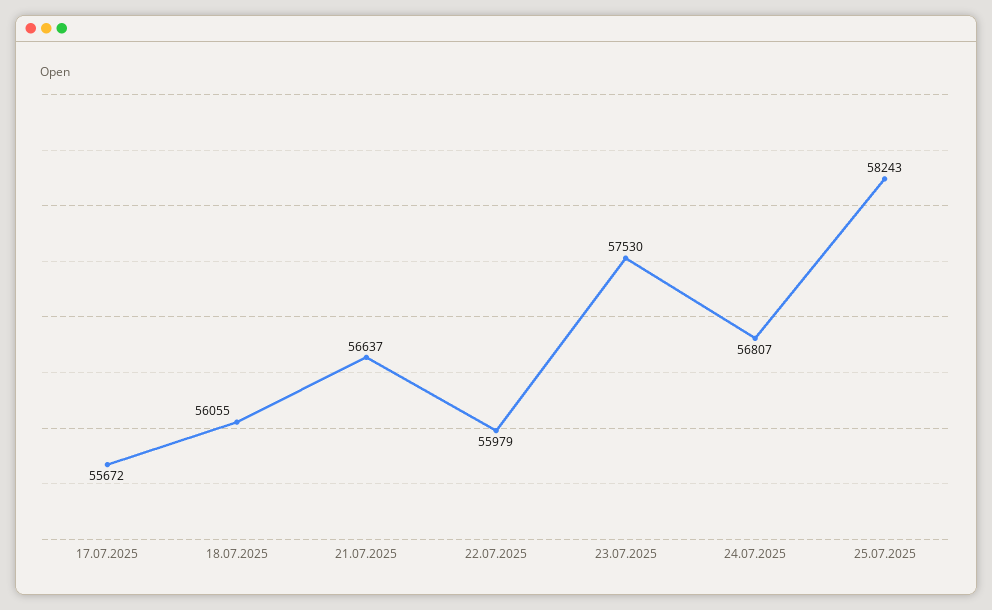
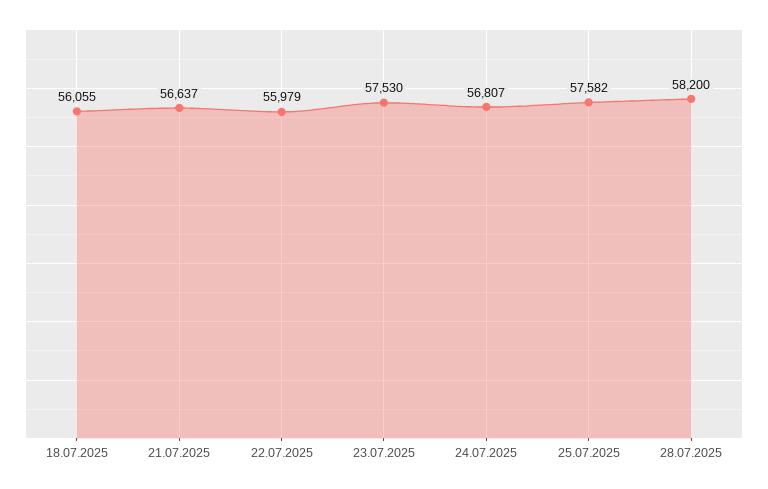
17.07.2025: 55672 -> none
25.07.2025: 58243 -> 57582
28.07.2025: none -> 58200

